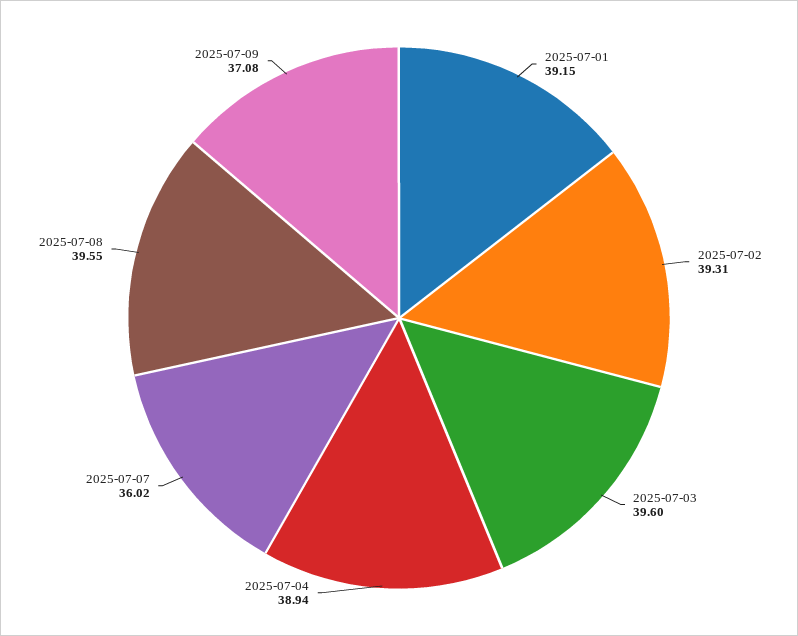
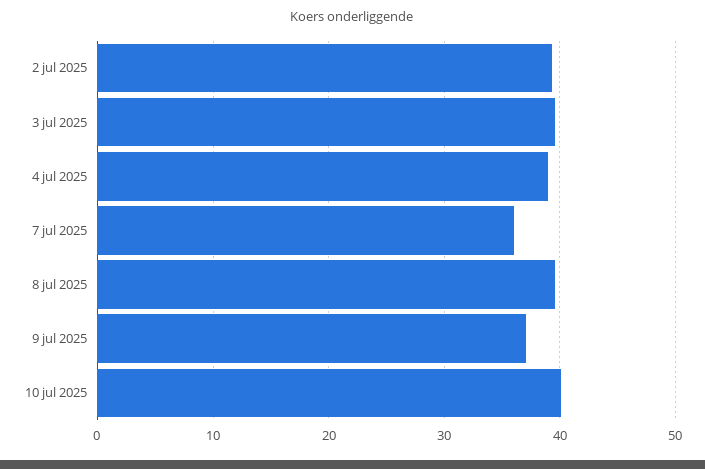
2025-07-01: 39.15 -> none
10 jul 2025: none -> 40

